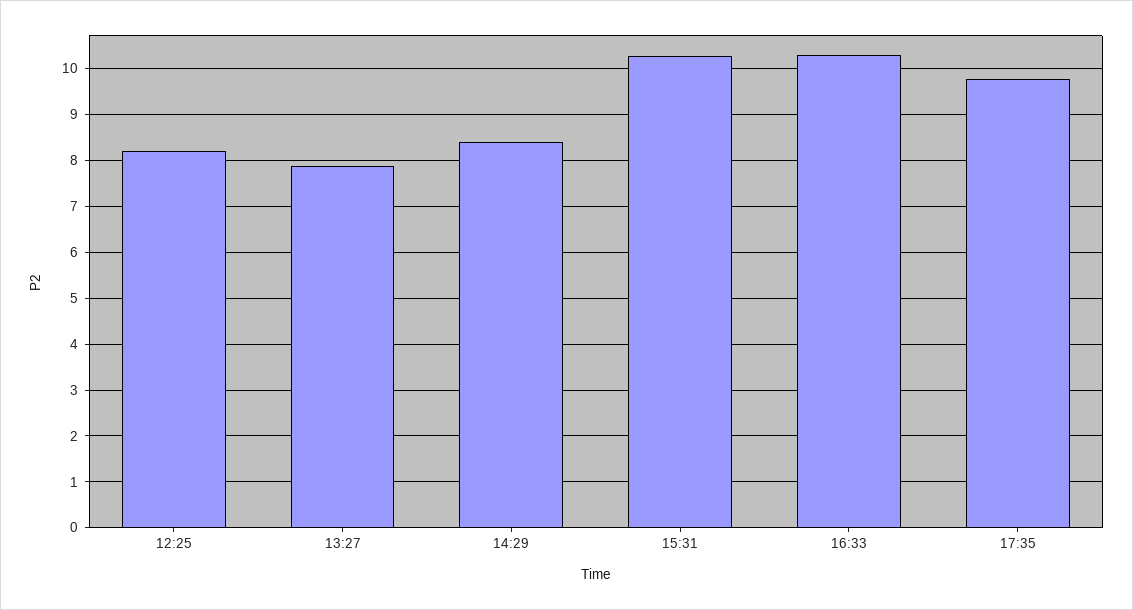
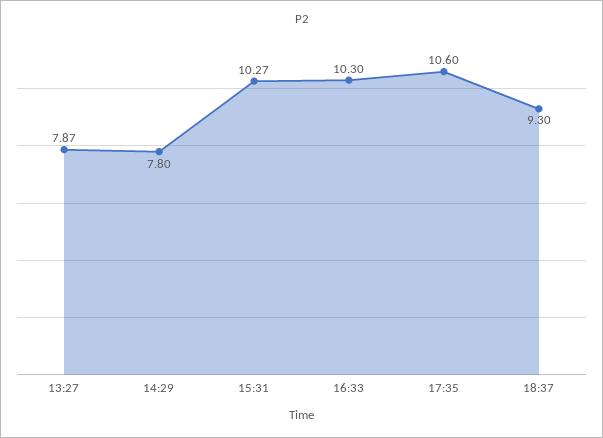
12:25: 8.2 -> none
14:29: 8.4 -> 7.8
17:35: 9.8 -> 10.6
18:37: none -> 9.3

